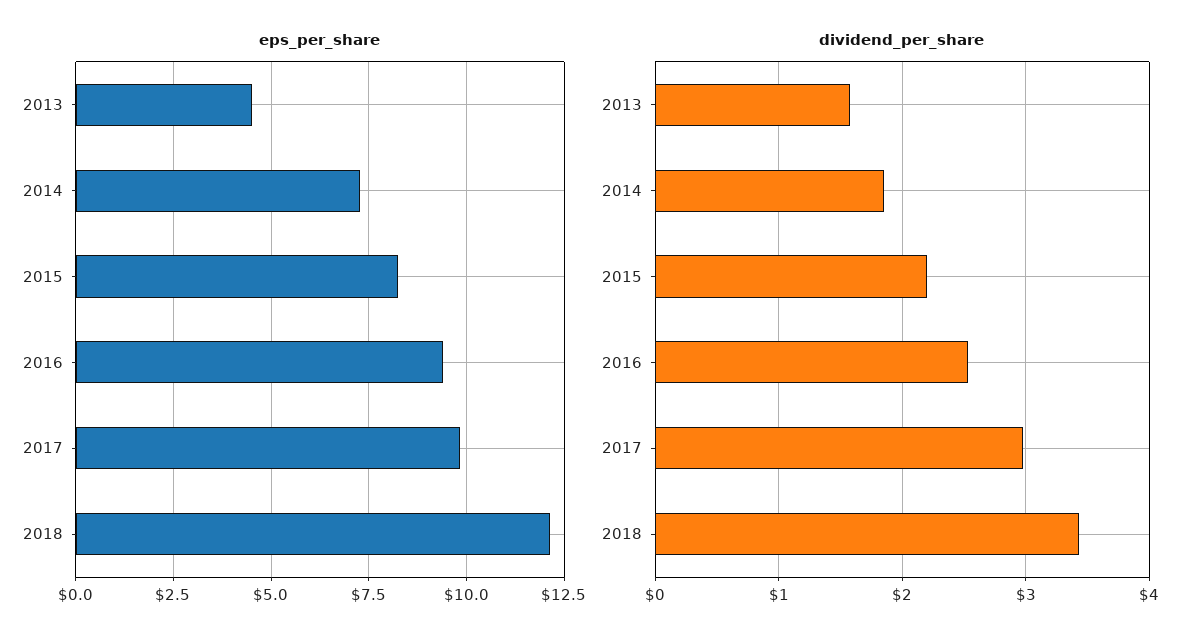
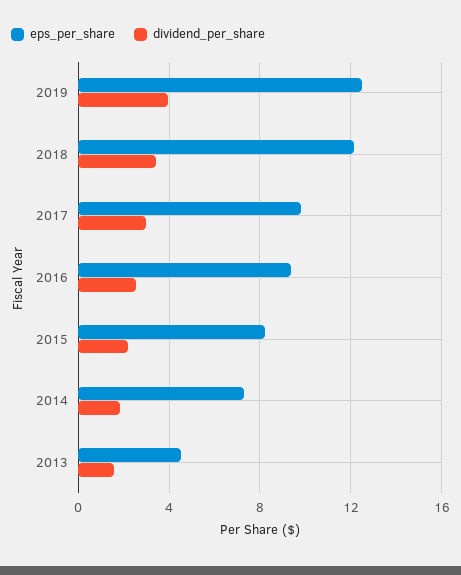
eps_per_share, 2019: none -> 12.5
dividend_per_share, 2019: none -> 4

